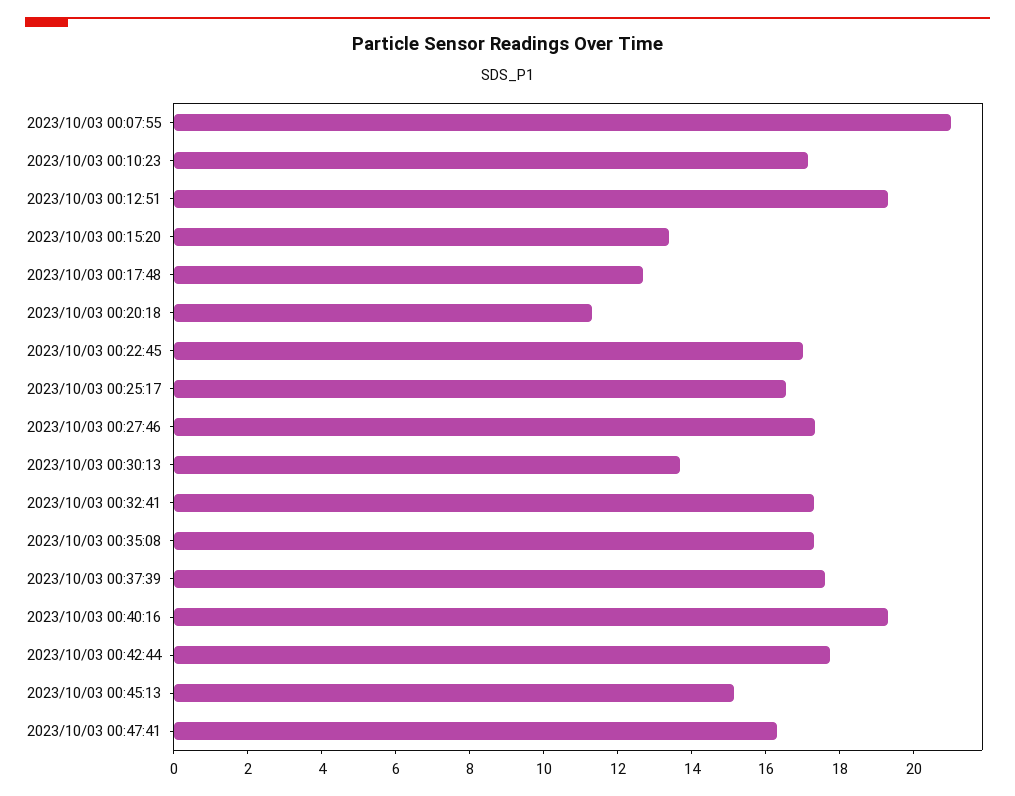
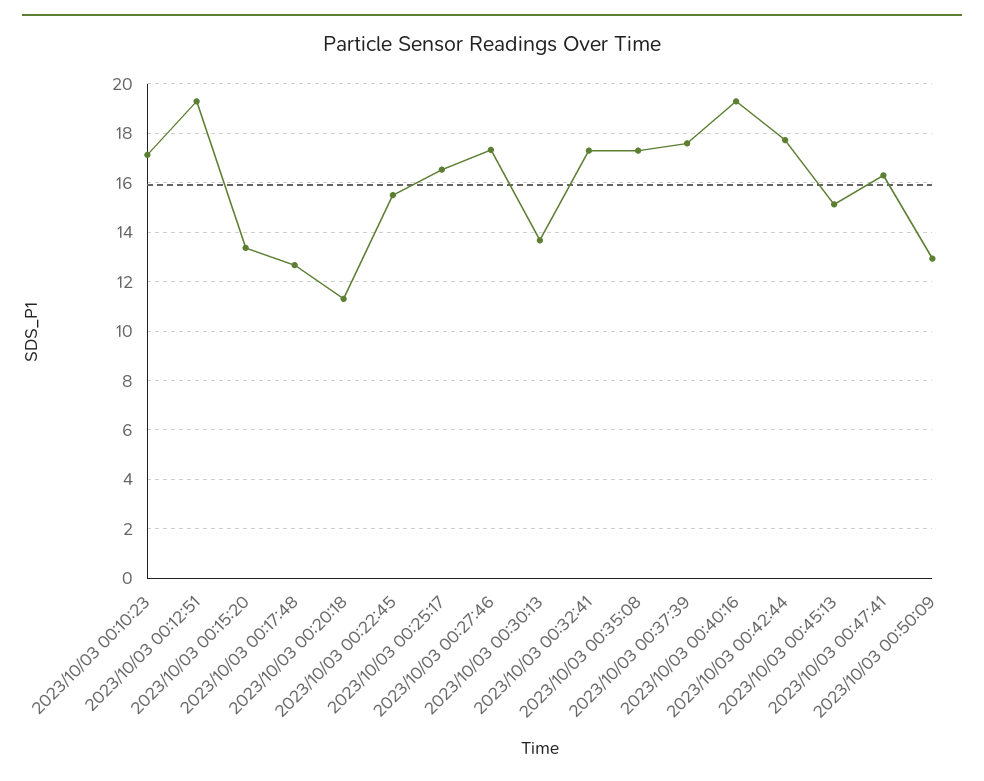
2023/10/03 00:07:55: 21 -> none
2023/10/03 00:22:45: 17 -> 15.5
2023/10/03 00:50:09: none -> 13

